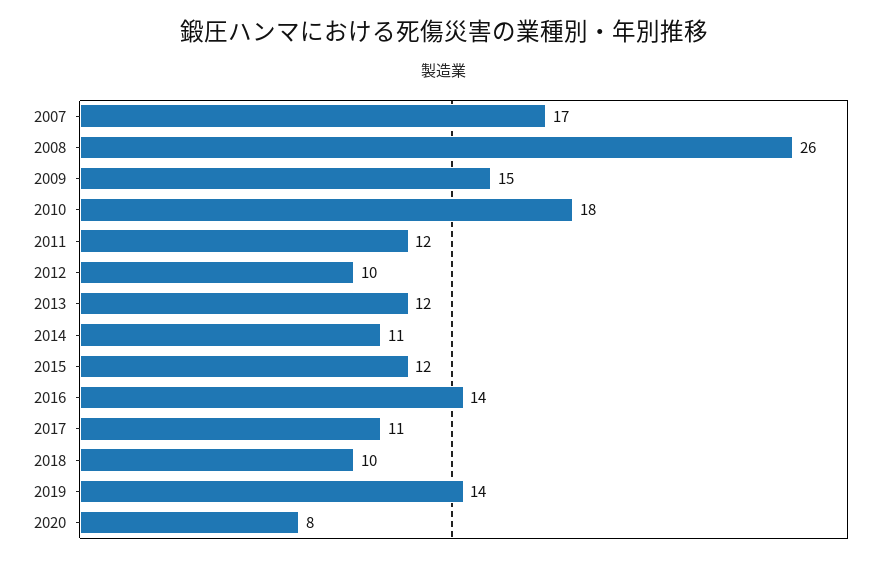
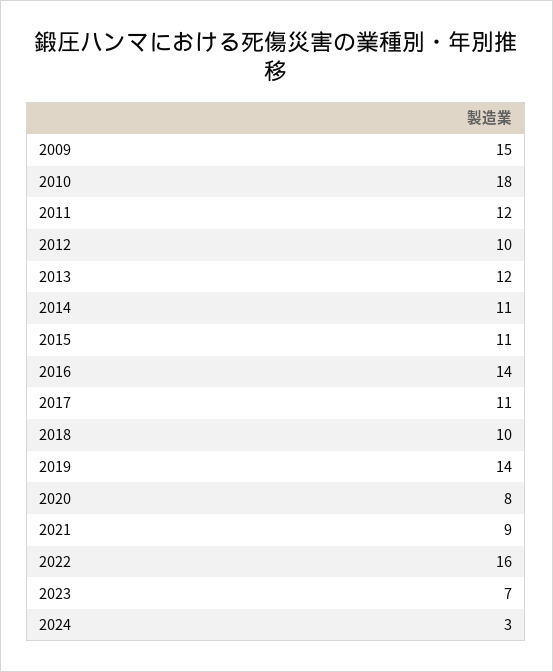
2007: 17 -> none
2008: 26 -> none
2015: 12 -> 11
2021: none -> 9
2022: none -> 16
2023: none -> 7
2024: none -> 3

